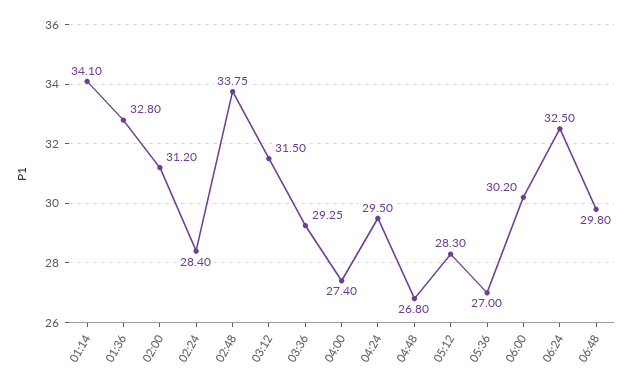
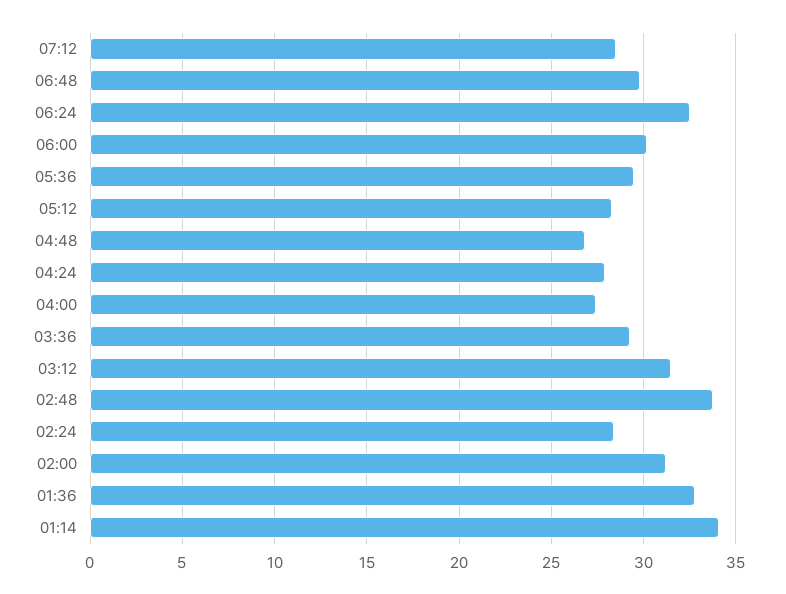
04:24: 29.5 -> 28
05:36: 27 -> 29.5
07:12: none -> 28.5

